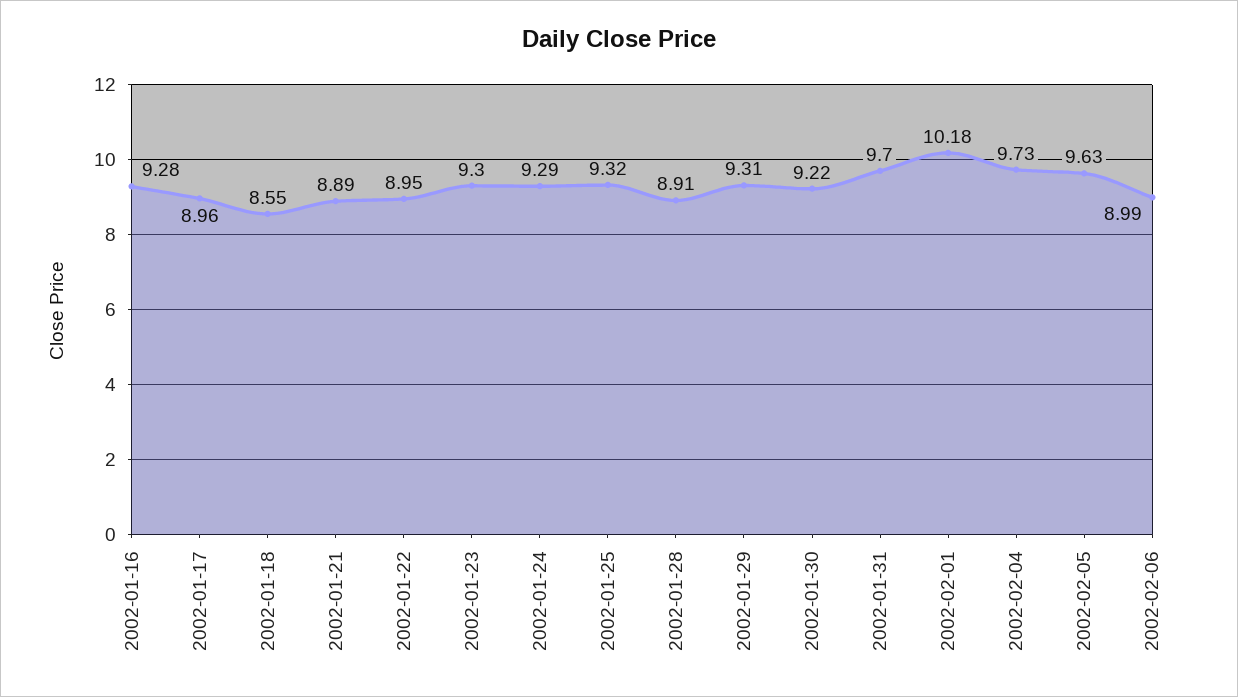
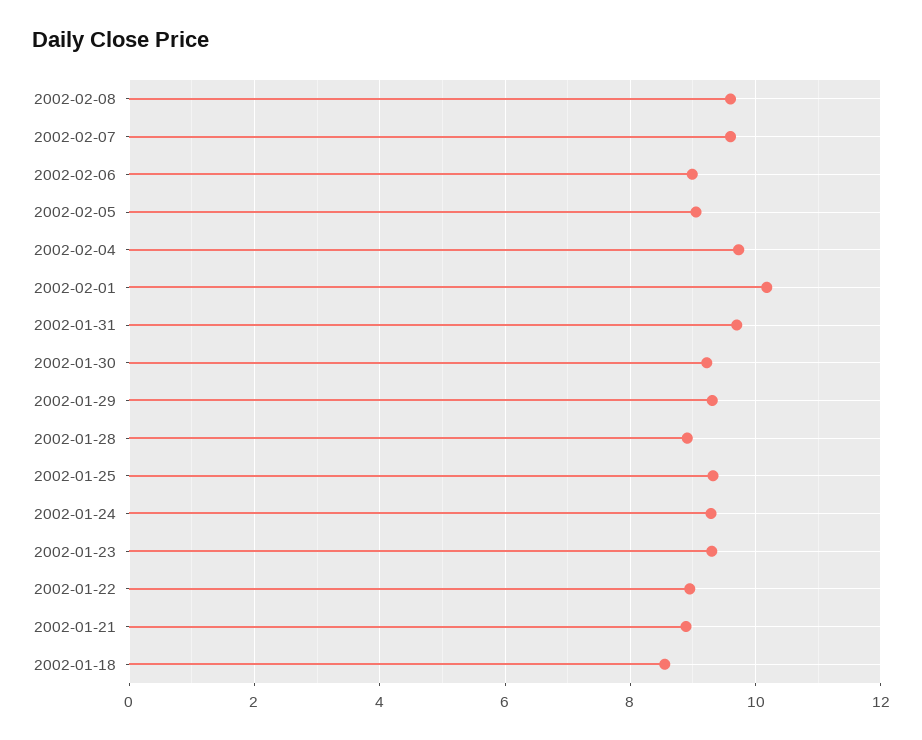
2002-01-16: 9.28 -> none
2002-01-17: 8.96 -> none
2002-02-05: 9.63 -> 9
2002-02-08: none -> 9.6
2002-02-07: none -> 9.6

